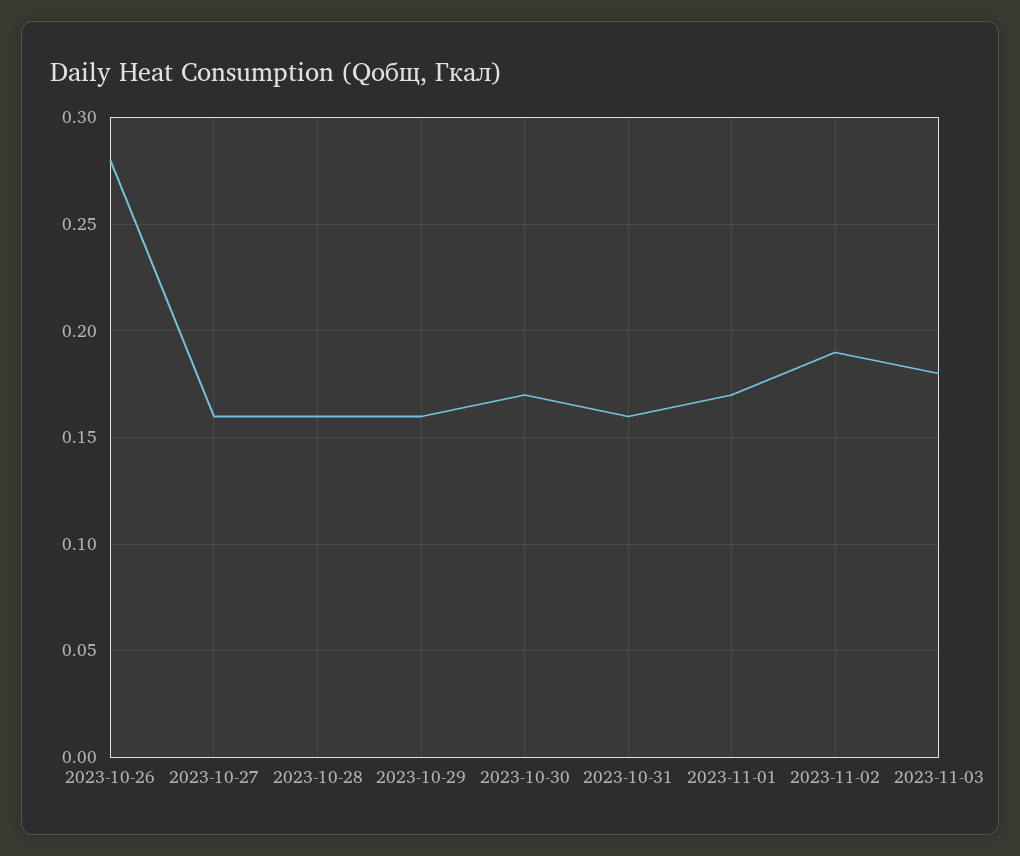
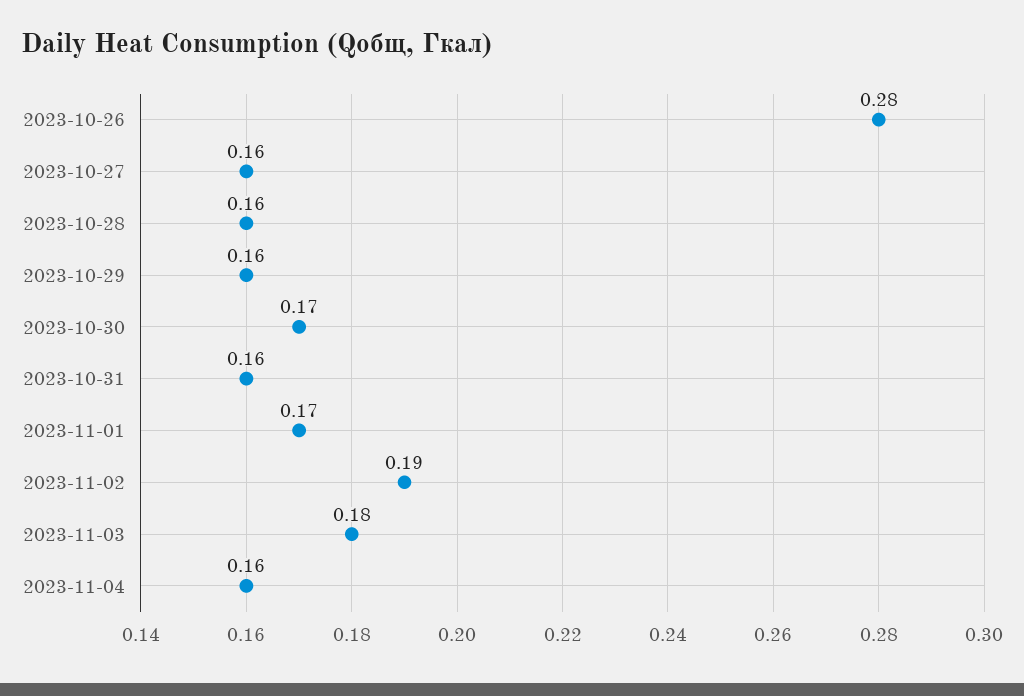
2023-11-04: none -> 0.16

